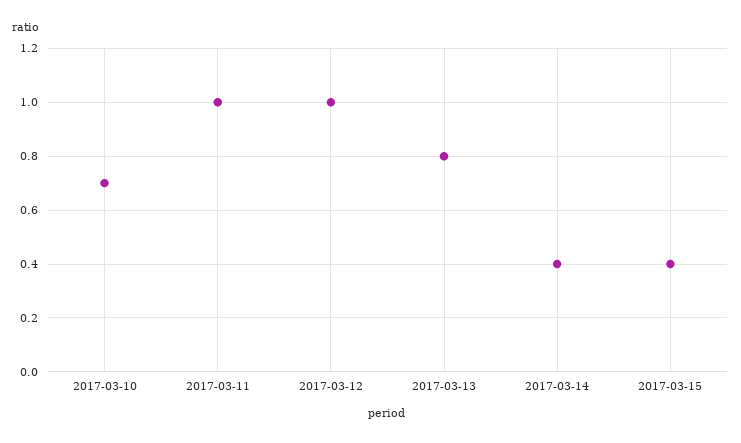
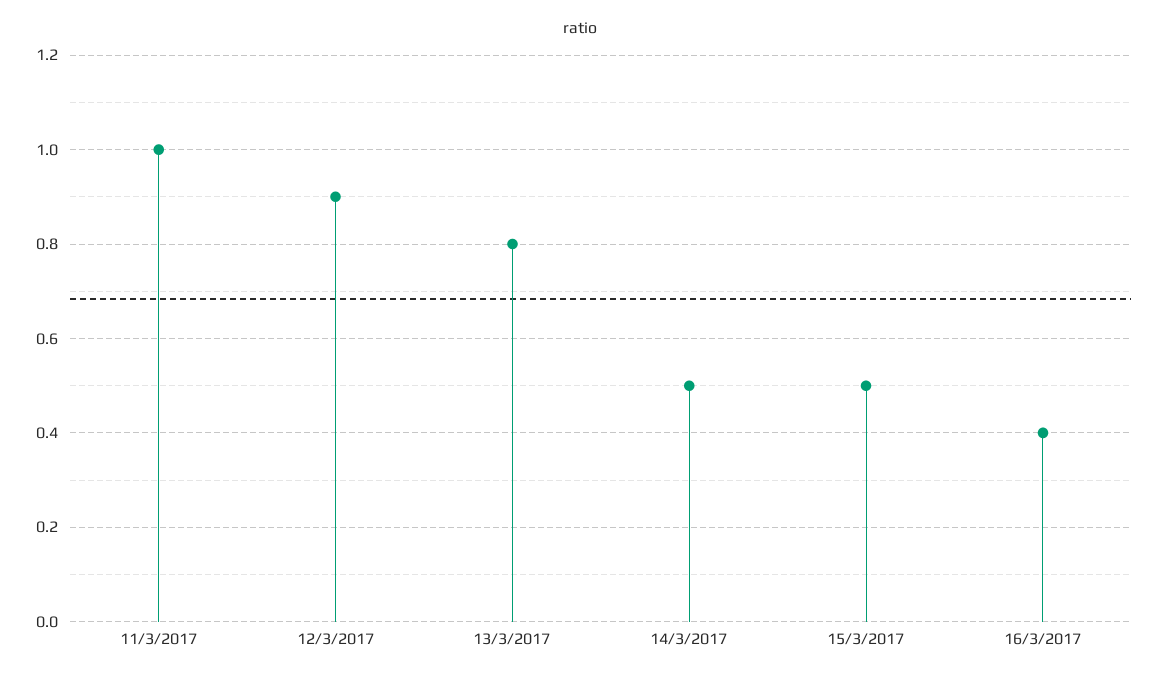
2017-03-10: 0.7 -> none
2017-03-12: 1 -> 0.9
2017-03-14: 0.4 -> 0.5
2017-03-15: 0.4 -> 0.5
16/3/2017: none -> 0.4

